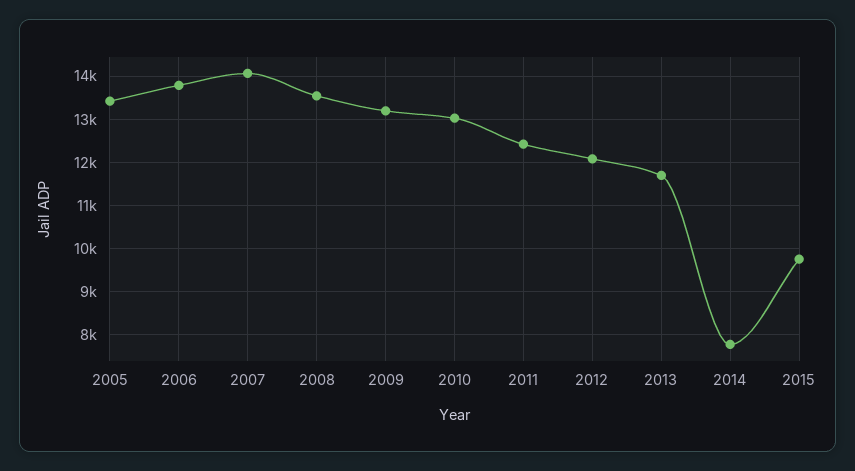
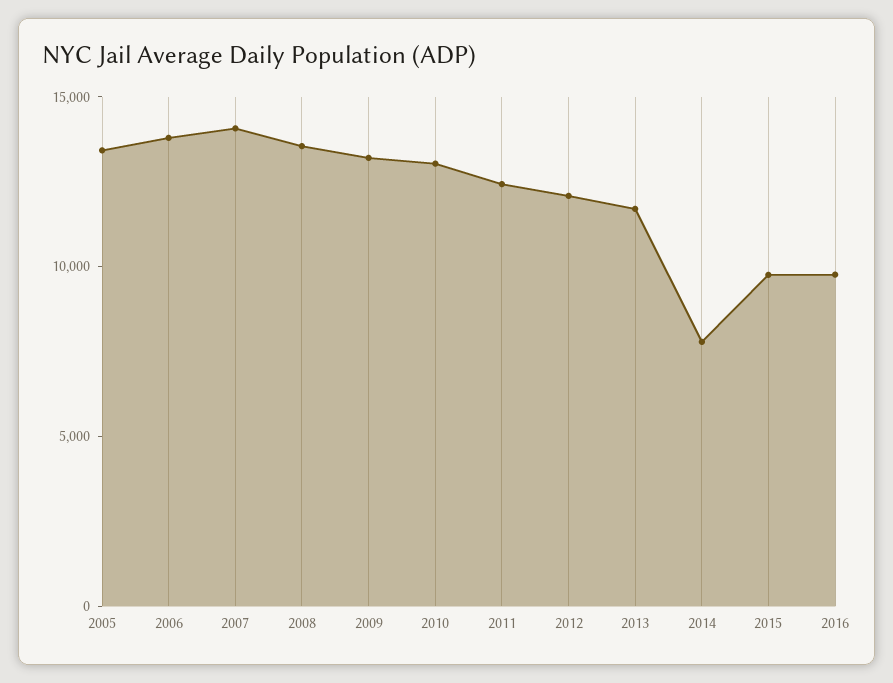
2016: none -> 10000

